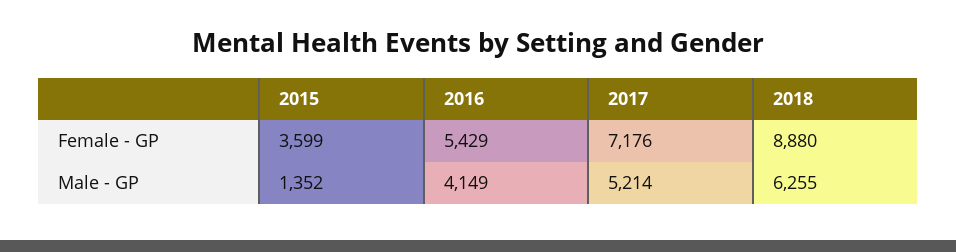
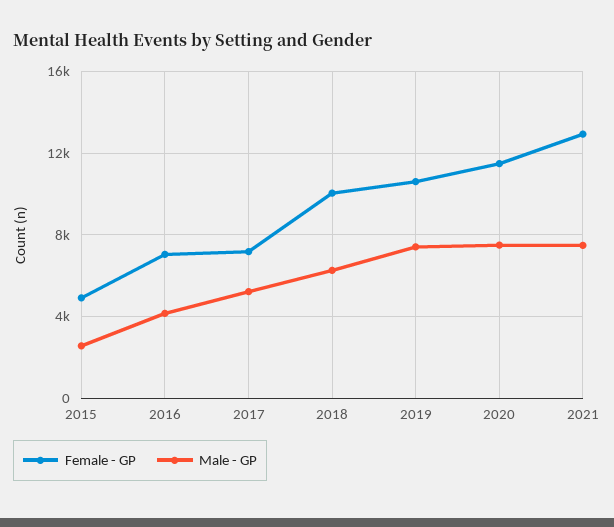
Female - GP, 2015: 3599 -> 5000
Female - GP, 2016: 5429 -> 7000
Female - GP, 2018: 8880 -> 10000
Male - GP, 2015: 1352 -> 2500
Female - GP, 2019: none -> 10500
Male - GP, 2019: none -> 7500
Female - GP, 2020: none -> 11500
Male - GP, 2020: none -> 7500
Female - GP, 2021: none -> 13000
Male - GP, 2021: none -> 7500

